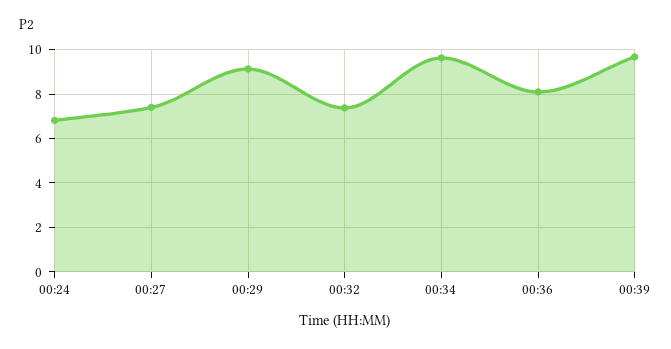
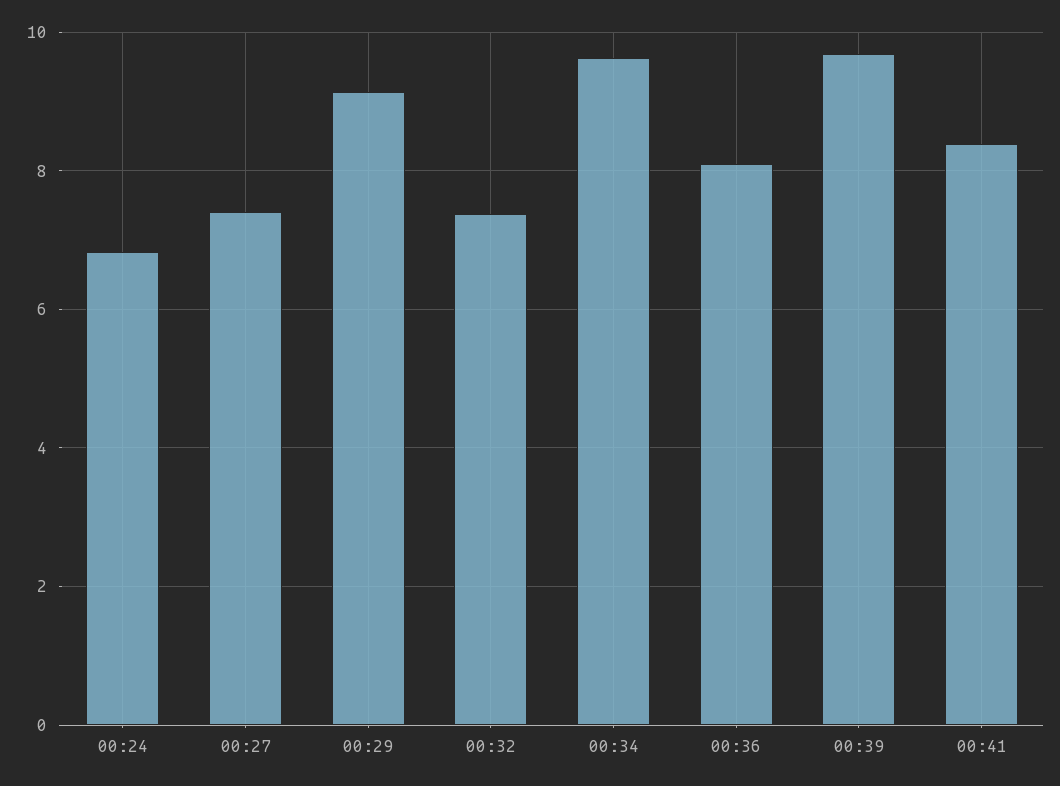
00:41: none -> 8.4

